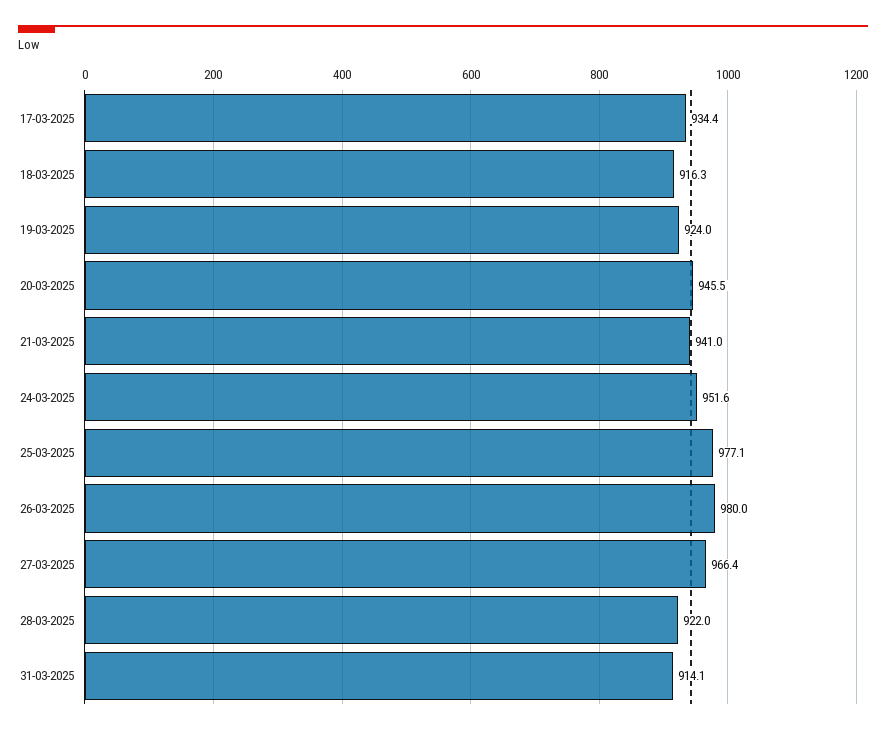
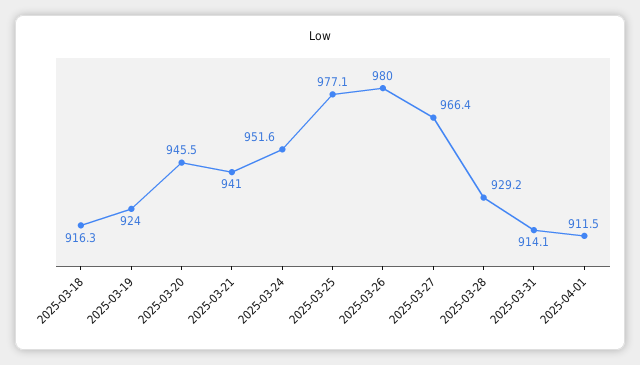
17-03-2025: 934.4 -> none
28-03-2025: 922 -> 929.2
2025-04-01: none -> 911.5

